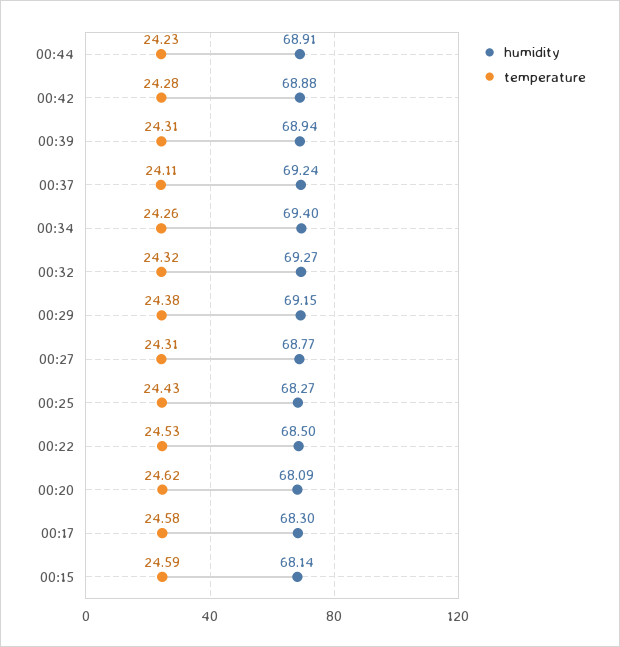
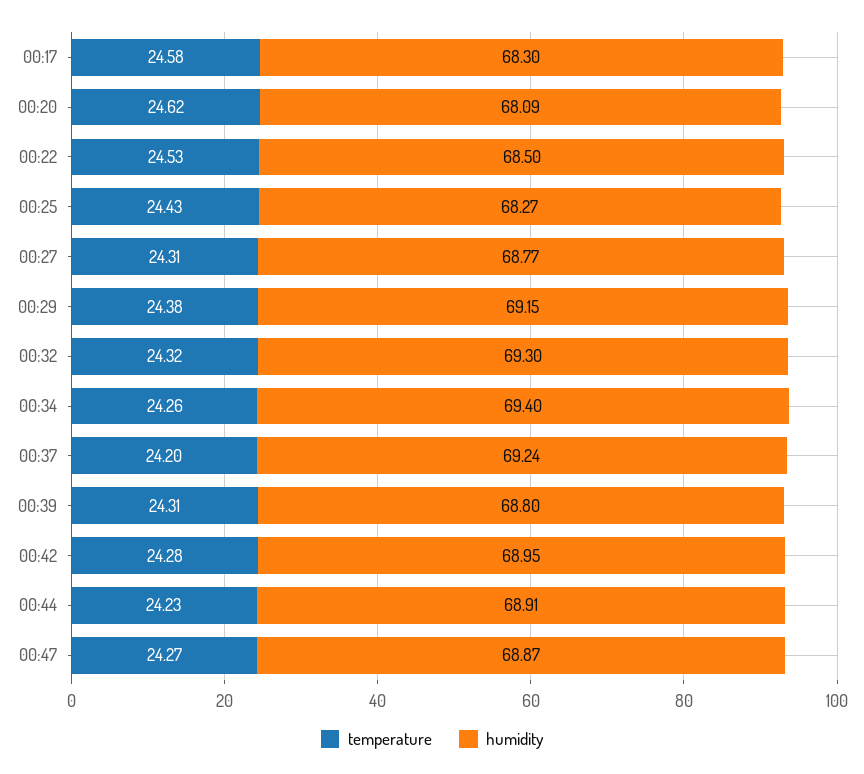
humidity, 00:42: 68.88 -> 68.95
humidity, 00:39: 68.94 -> 68.8
temperature, 00:37: 24.11 -> 24.2
humidity, 00:32: 69.27 -> 69.3
humidity, 00:15: 68.14 -> none
temperature, 00:15: 24.59 -> none
temperature, 00:47: none -> 24.27
humidity, 00:47: none -> 68.87

